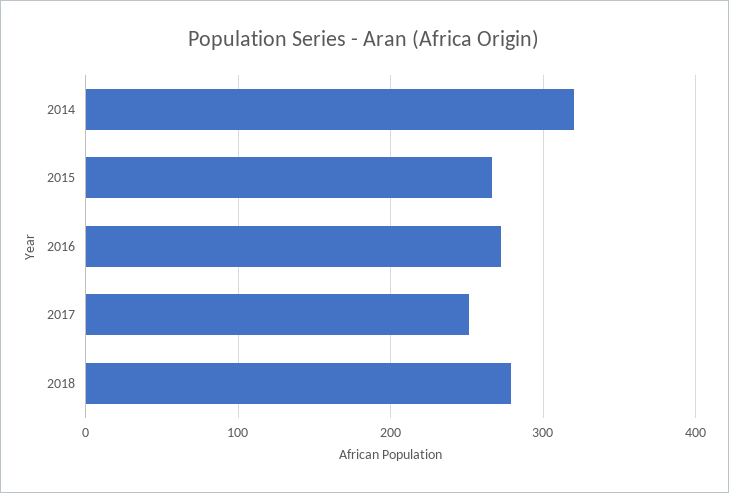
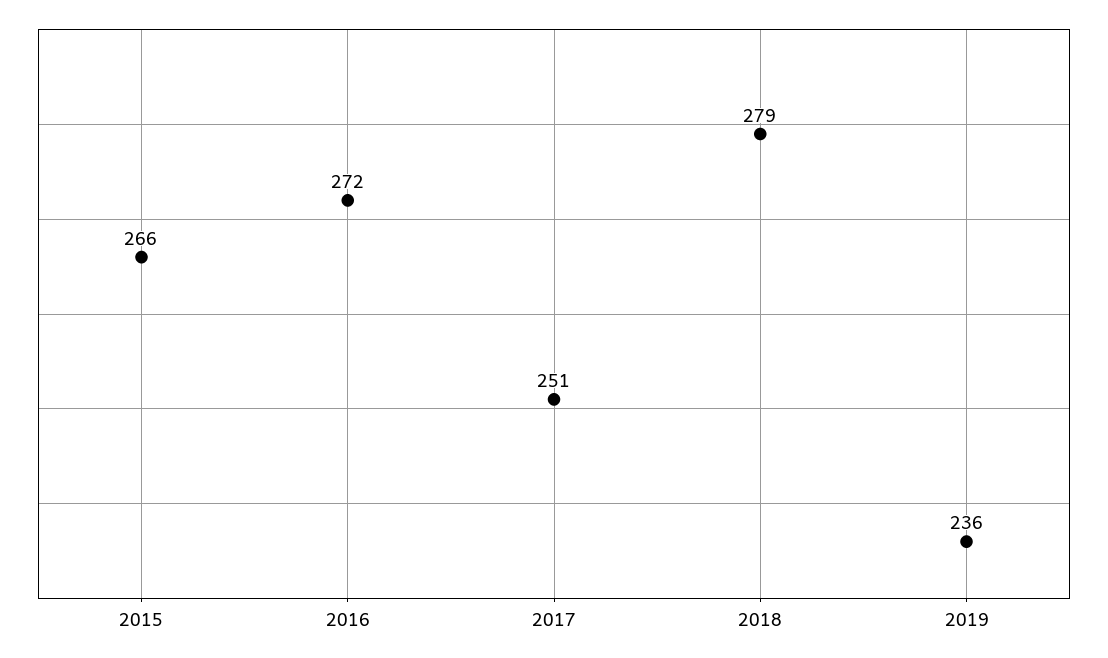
2014: 320 -> none
2019: none -> 236

